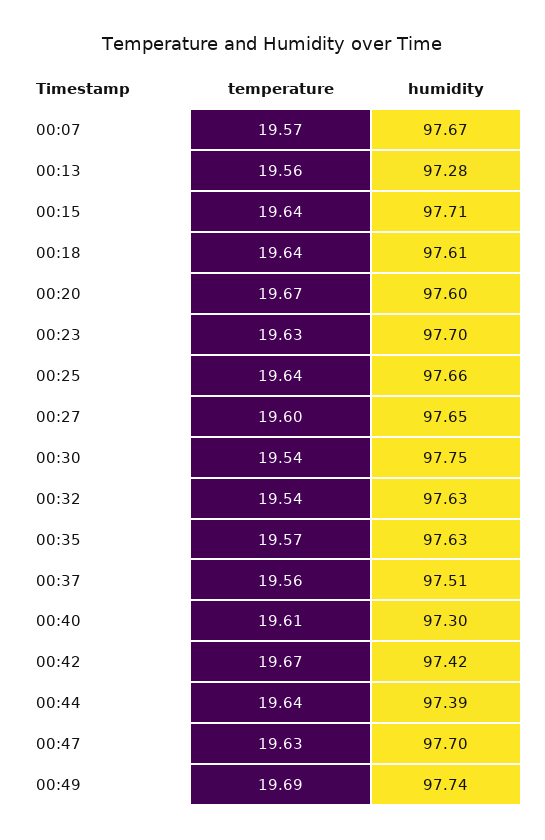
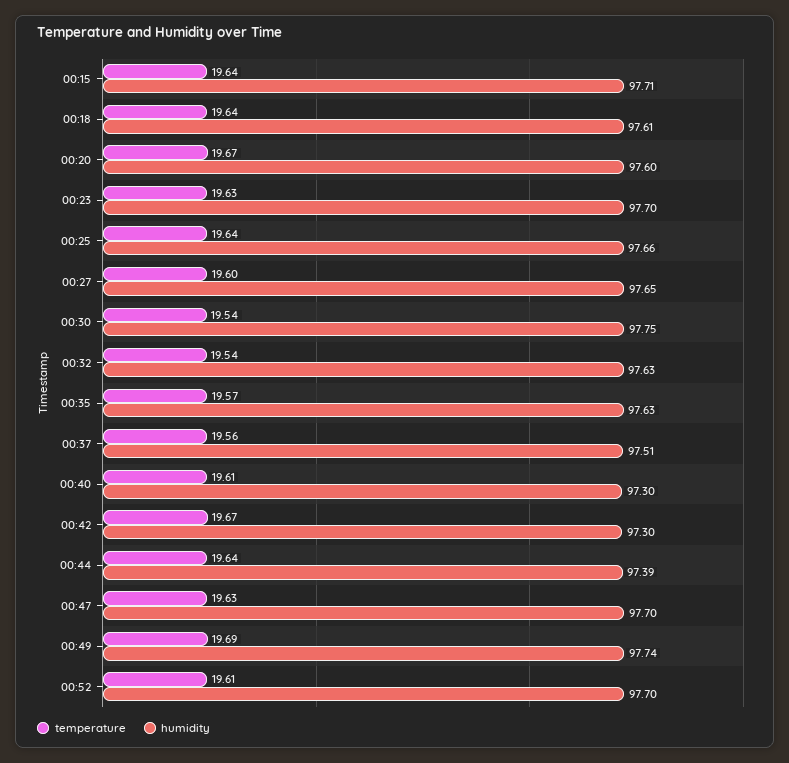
temperature, 00:07: 19.57 -> none
humidity, 00:07: 97.67 -> none
temperature, 00:13: 19.56 -> none
humidity, 00:13: 97.28 -> none
humidity, 00:42: 97.42 -> 97.3
temperature, 00:52: none -> 19.61
humidity, 00:52: none -> 97.7

